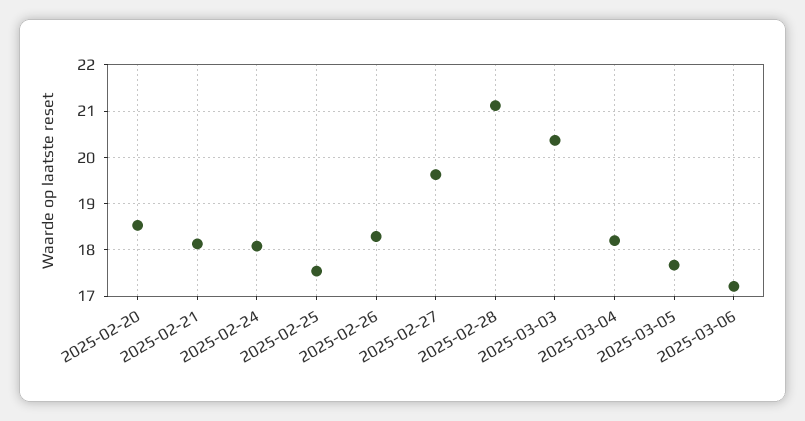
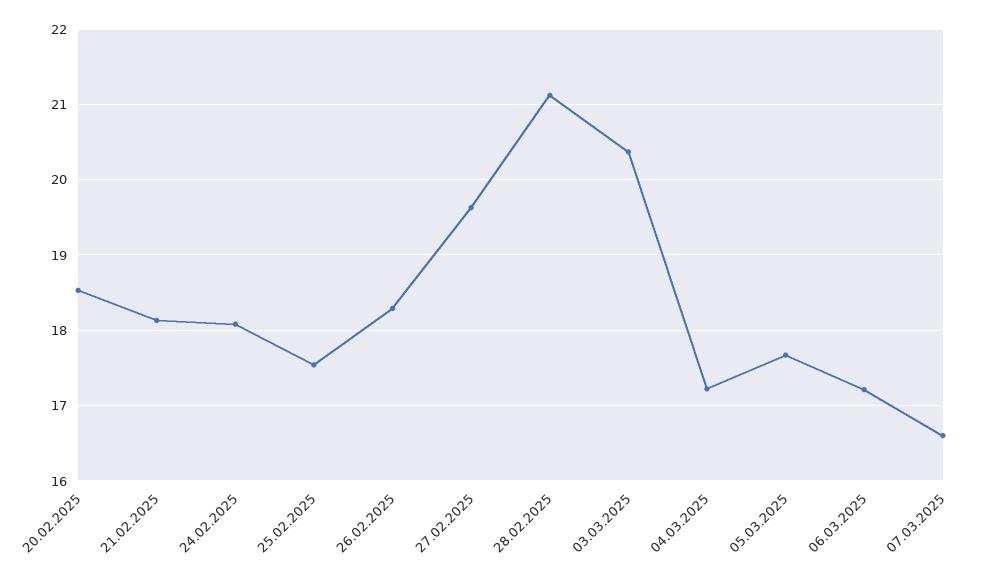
2025-03-04: 18.2 -> 17.2
07.03.2025: none -> 16.6

